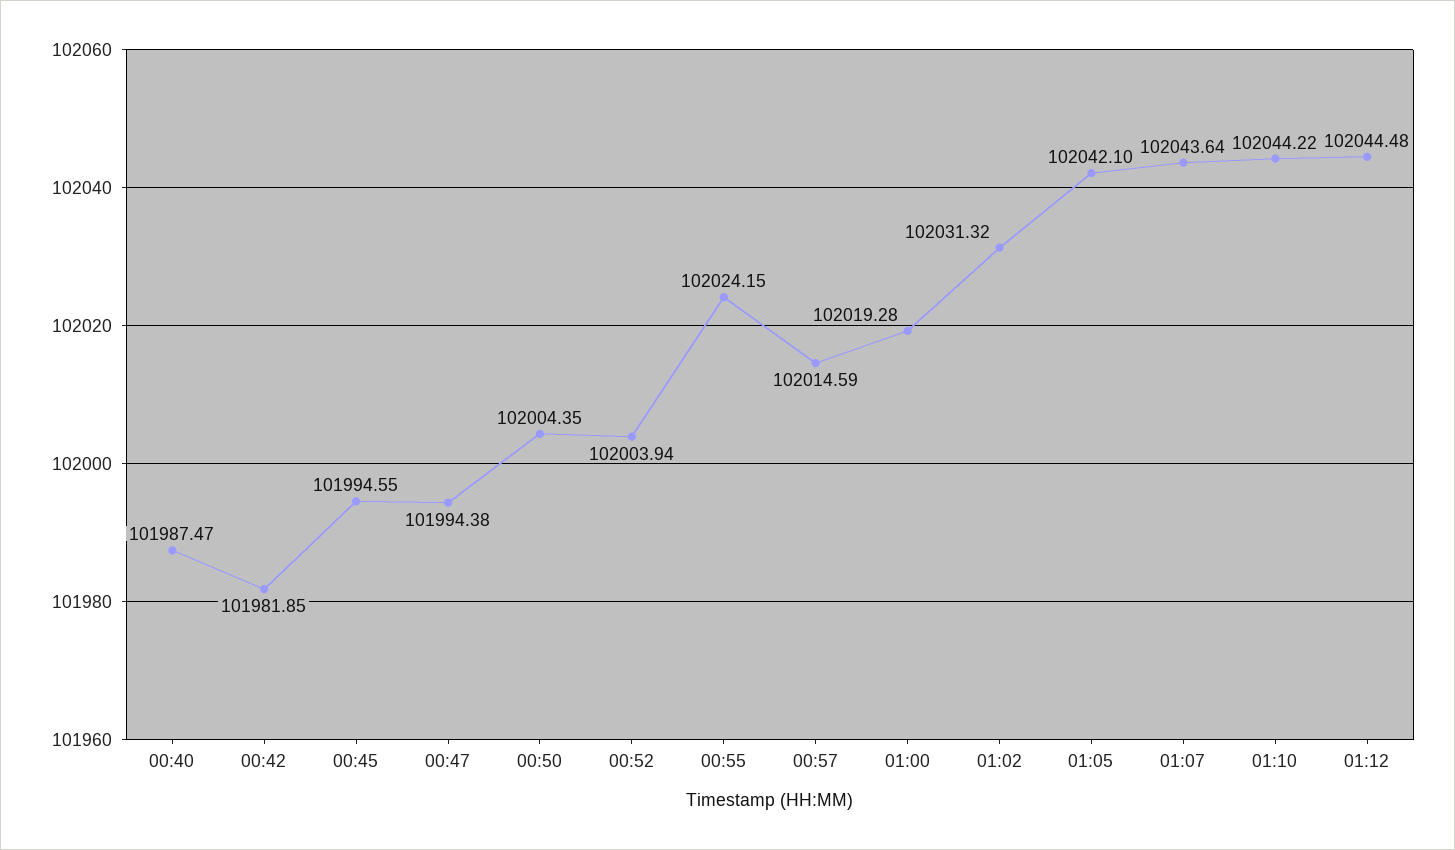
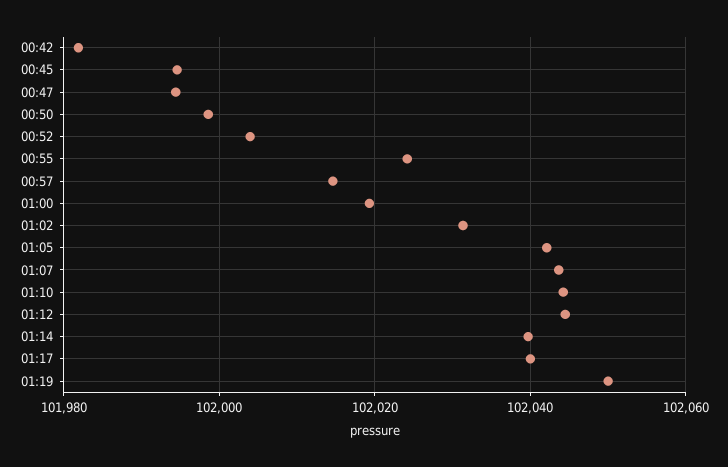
00:40: 101987.47 -> none
00:50: 102004.35 -> 101998
01:14: none -> 102040
01:17: none -> 102040
01:19: none -> 102050

